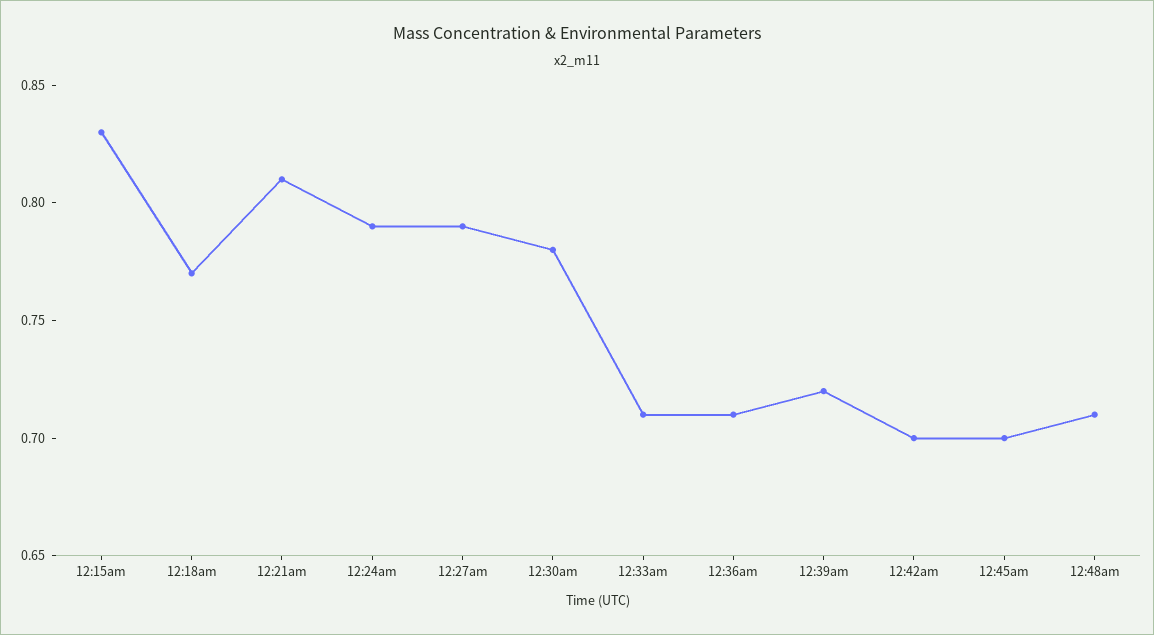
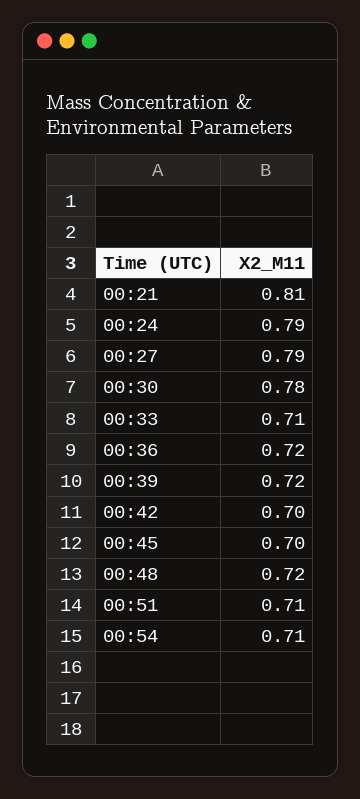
12:15am: 0.83 -> none
12:18am: 0.77 -> none
12:36am: 0.71 -> 0.72
12:48am: 0.71 -> 0.72
00:51: none -> 0.71
00:54: none -> 0.71

